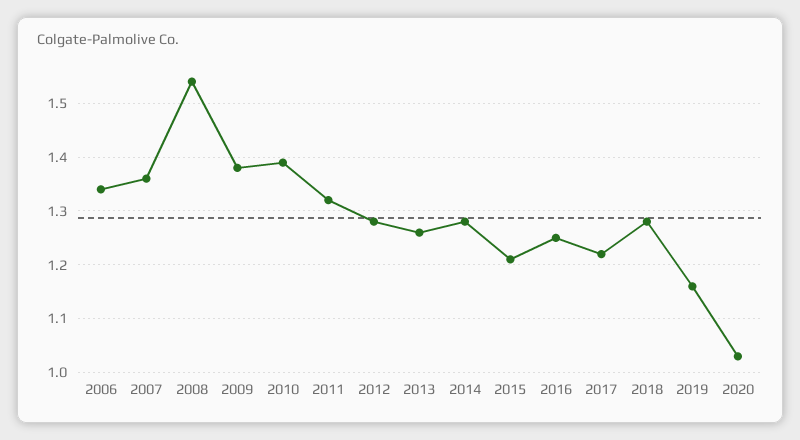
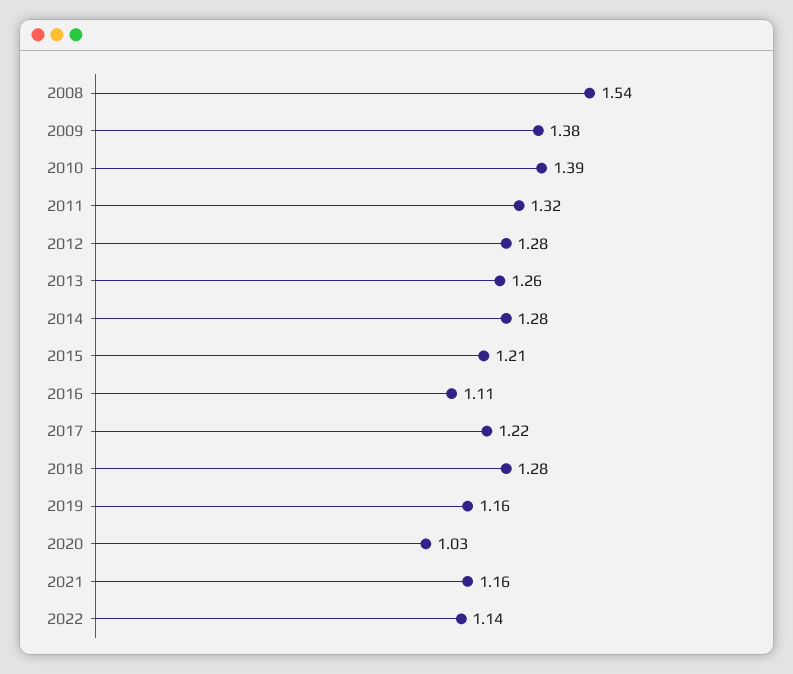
2006: 1.35 -> none
2007: 1.35 -> none
2016: 1.25 -> 1.11
2021: none -> 1.16
2022: none -> 1.14

